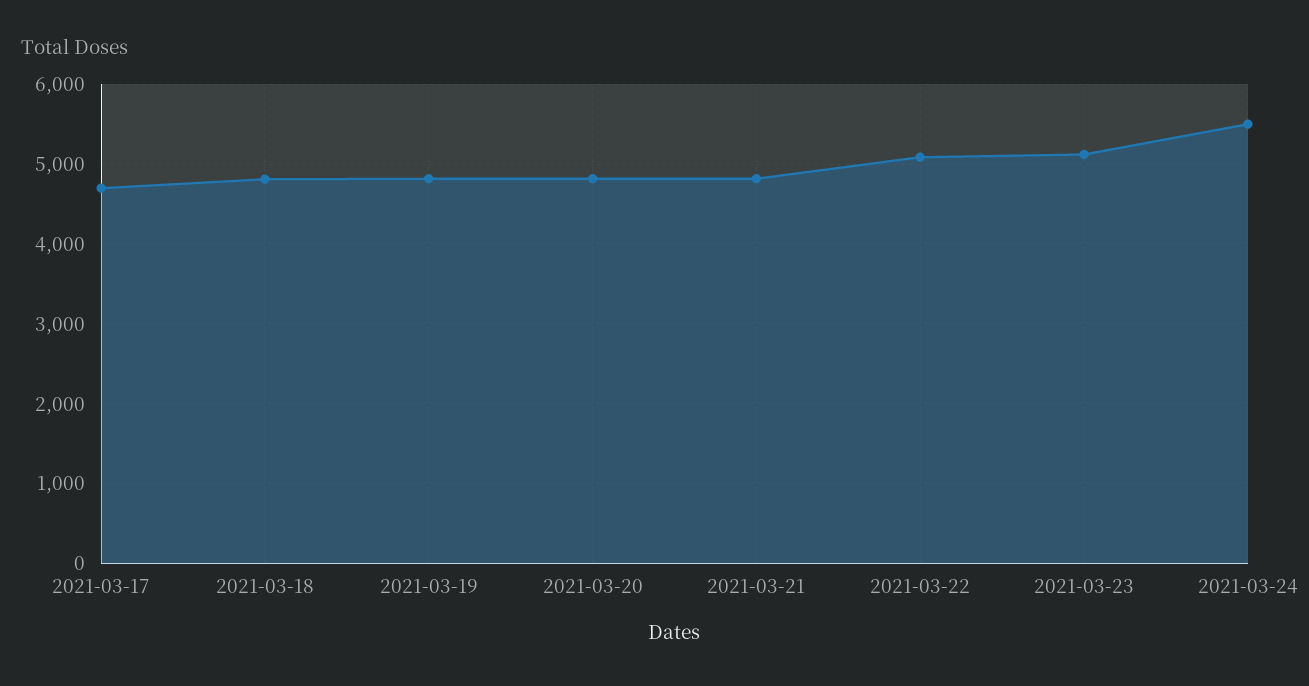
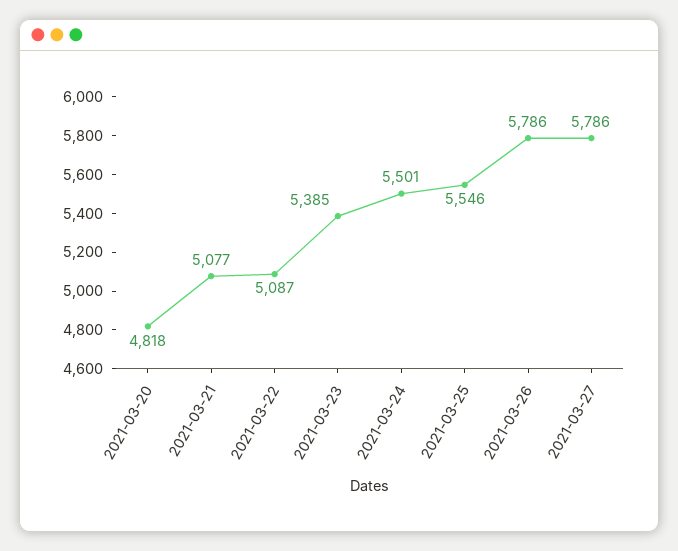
2021-03-17: 4700 -> none
2021-03-18: 4800 -> none
2021-03-19: 4800 -> none
2021-03-21: 4800 -> 5077
2021-03-23: 5100 -> 5385
2021-03-25: none -> 5546
2021-03-26: none -> 5786
2021-03-27: none -> 5786

